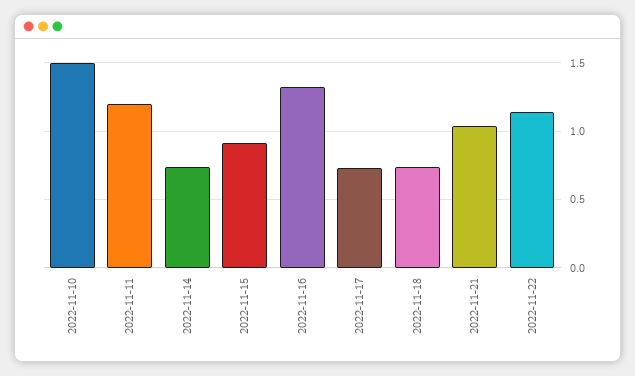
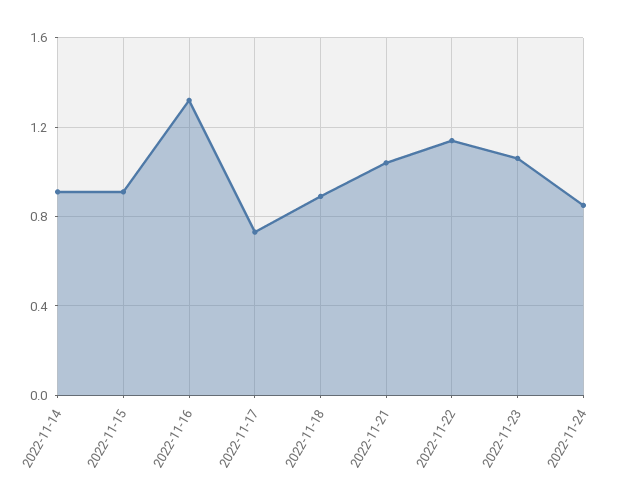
2022-11-10: 1.5 -> none
2022-11-11: 1.2 -> none
2022-11-14: 0.75 -> 0.9
2022-11-18: 0.75 -> 0.9
2022-11-23: none -> 1.05
2022-11-24: none -> 0.85

